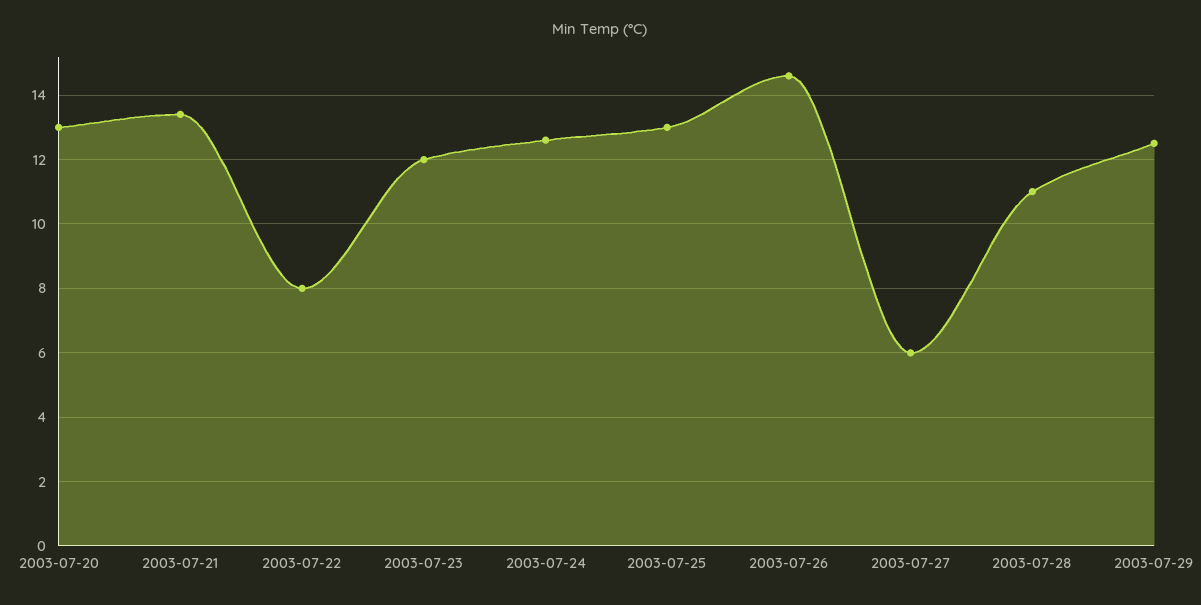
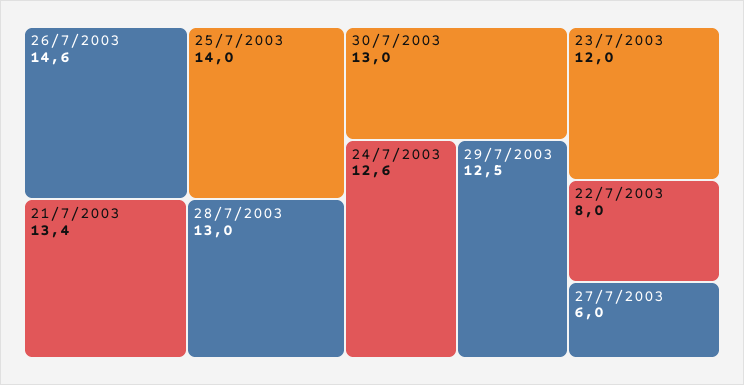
2003-07-20: 13 -> none
2003-07-25: 13 -> 14
2003-07-28: 11 -> 13
30/7/2003: none -> 13

